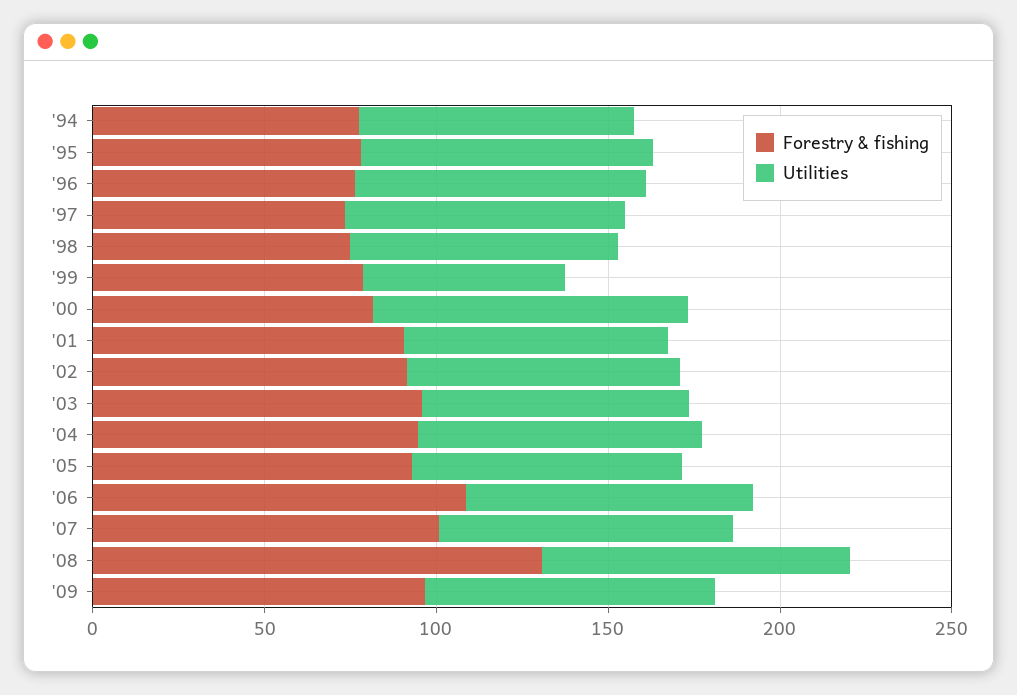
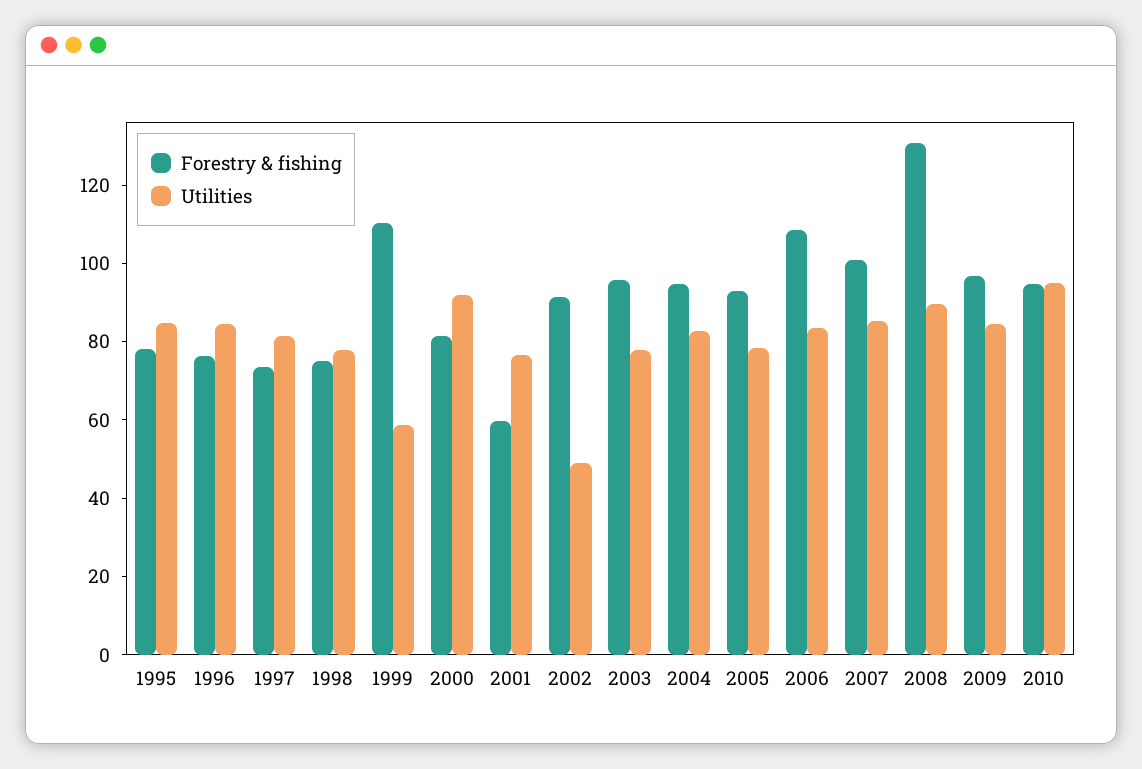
Forestry & fishing, '94: 80 -> none
Utilities, '94: 80 -> none
Forestry & fishing, '99: 80 -> 110
Forestry & fishing, '01: 90 -> 60
Utilities, '02: 80 -> 50
Forestry & fishing, 2010: none -> 95
Utilities, 2010: none -> 95

